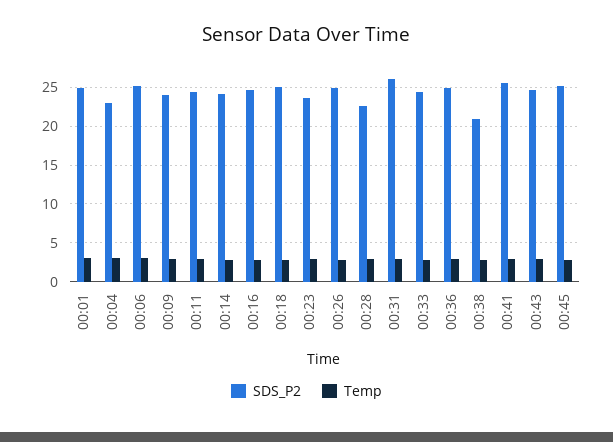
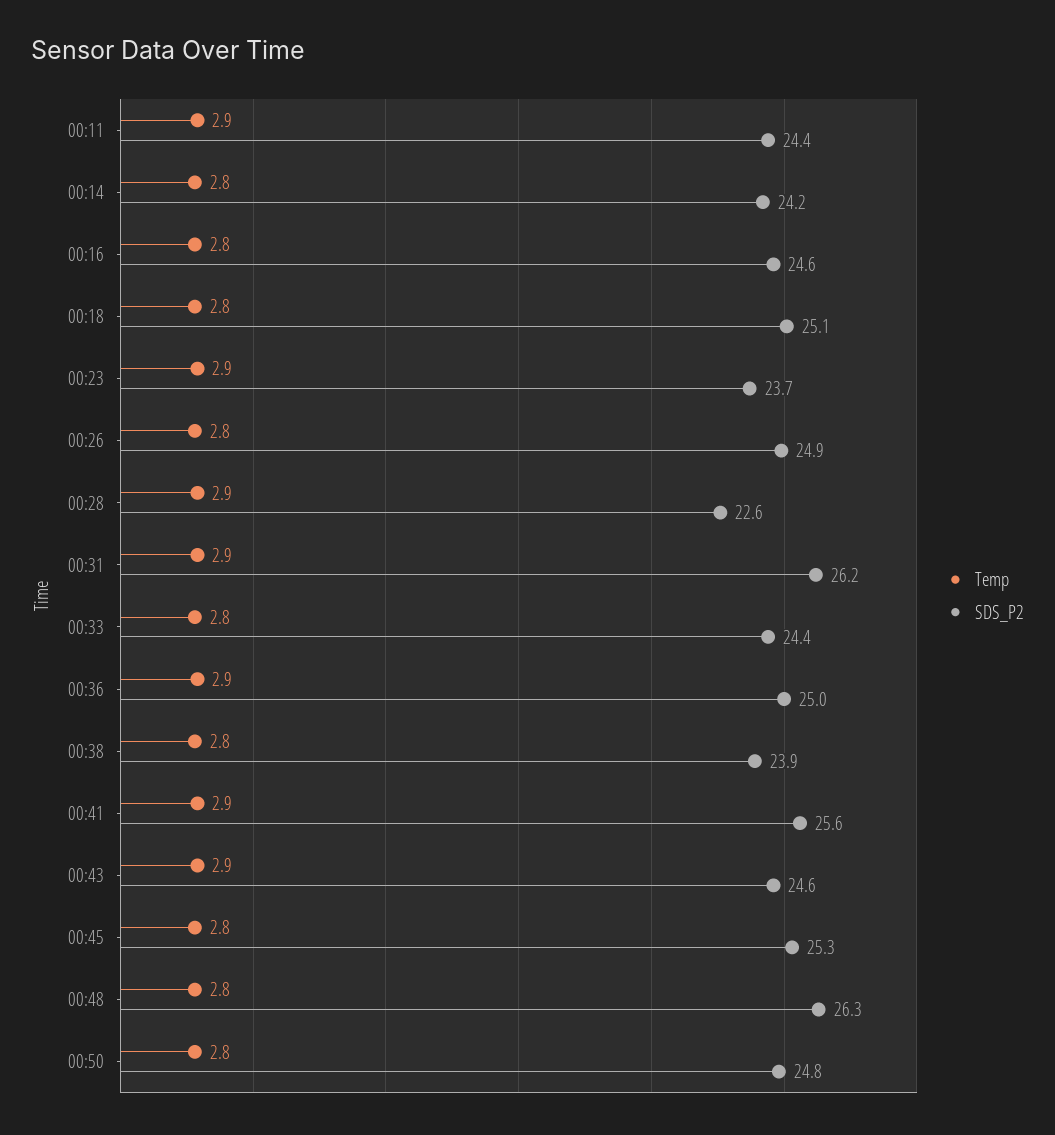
SDS_P2, 00:01: 25 -> none
Temp, 00:01: 3 -> none
SDS_P2, 00:04: 23 -> none
Temp, 00:04: 3 -> none
SDS_P2, 00:06: 25 -> none
Temp, 00:06: 3 -> none
SDS_P2, 00:09: 24 -> none
Temp, 00:09: 3 -> none
SDS_P2, 00:38: 21 -> 23.9
Temp, 00:48: none -> 2.8
SDS_P2, 00:48: none -> 26.3
Temp, 00:50: none -> 2.8
SDS_P2, 00:50: none -> 24.8

